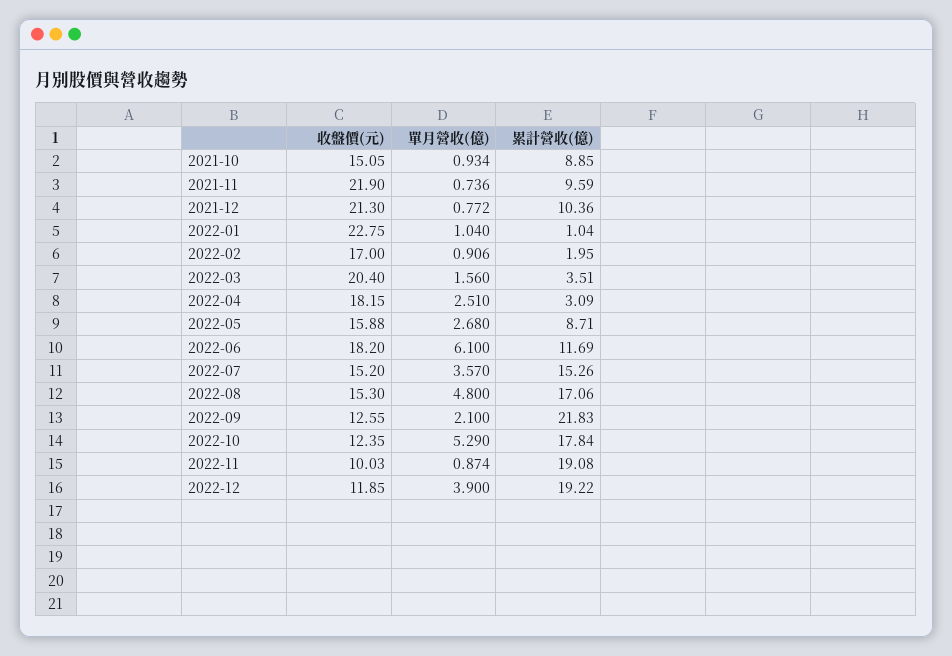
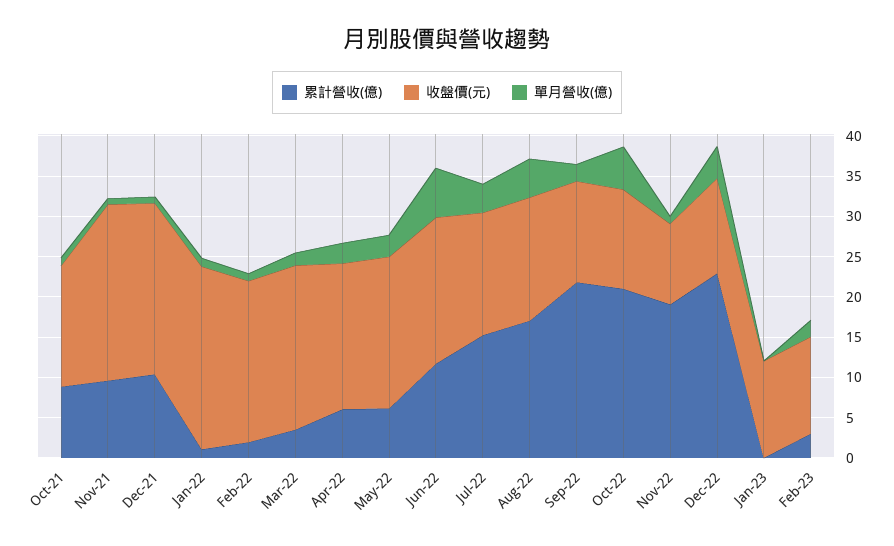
收盤價(元), 2022-02: 17 -> 20
累計營收(億), 2022-04: 3.09 -> 6
收盤價(元), 2022-05: 15.88 -> 19
累計營收(億), 2022-05: 8.71 -> 6
累計營收(億), 2022-10: 17.84 -> 21
累計營收(億), 2022-12: 19.22 -> 23
累計營收(億), Jan-23: none -> 0
收盤價(元), Jan-23: none -> 12
單月營收(億), Jan-23: none -> 0
累計營收(億), Feb-23: none -> 3
收盤價(元), Feb-23: none -> 12
單月營收(億), Feb-23: none -> 2

